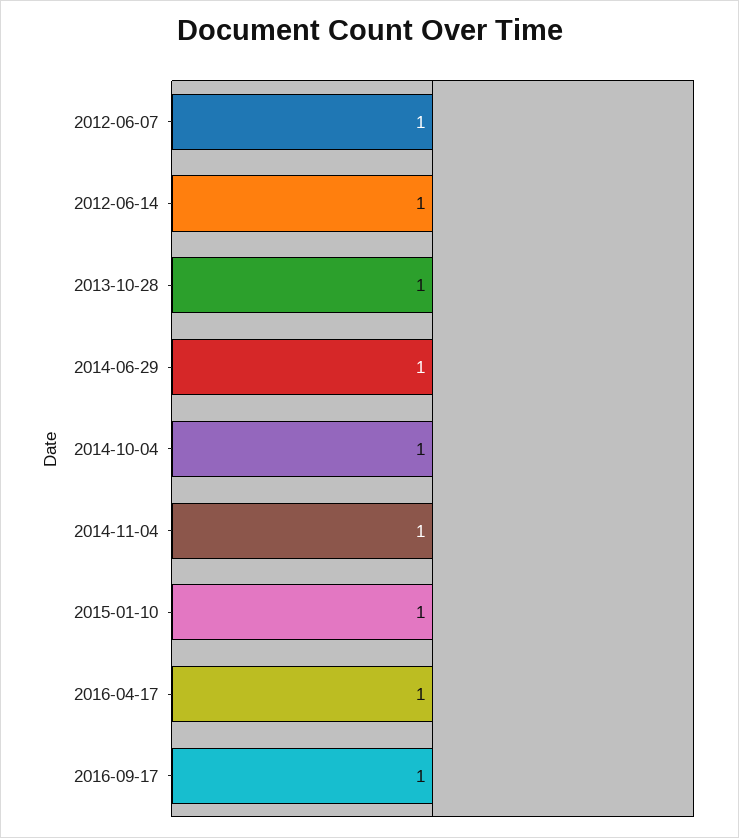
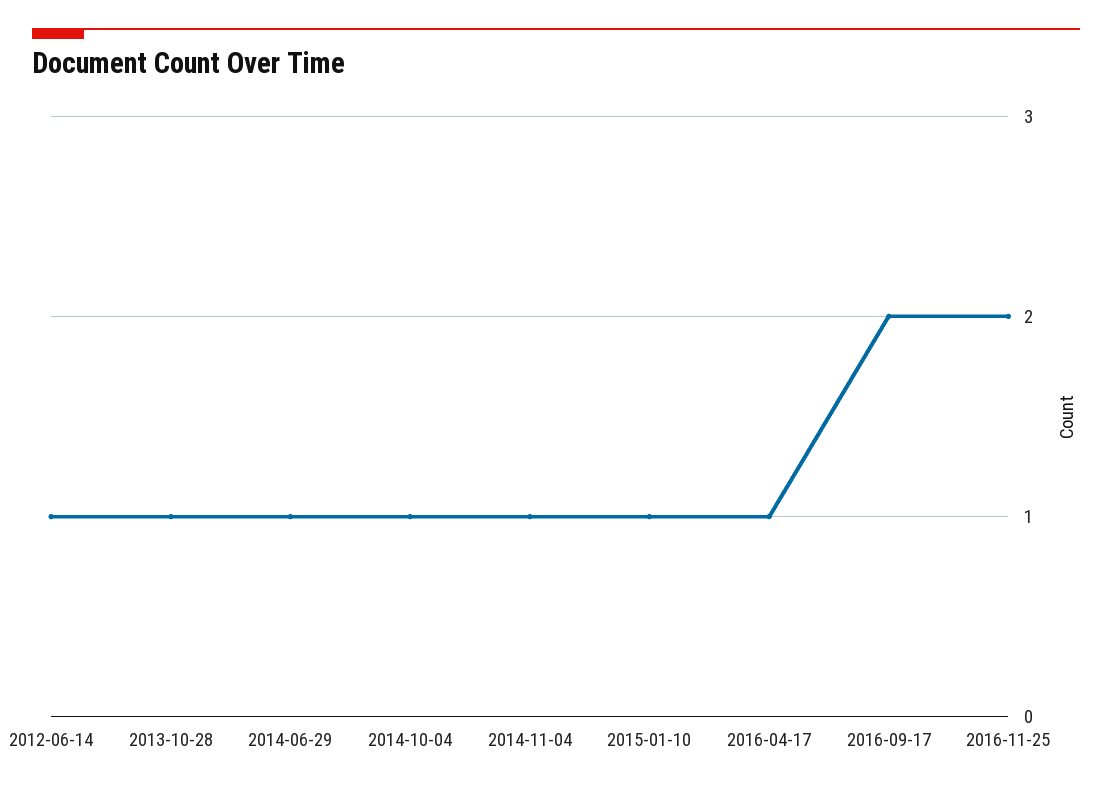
2012-06-07: 1 -> none
2016-09-17: 1 -> 2
2016-11-25: none -> 2

